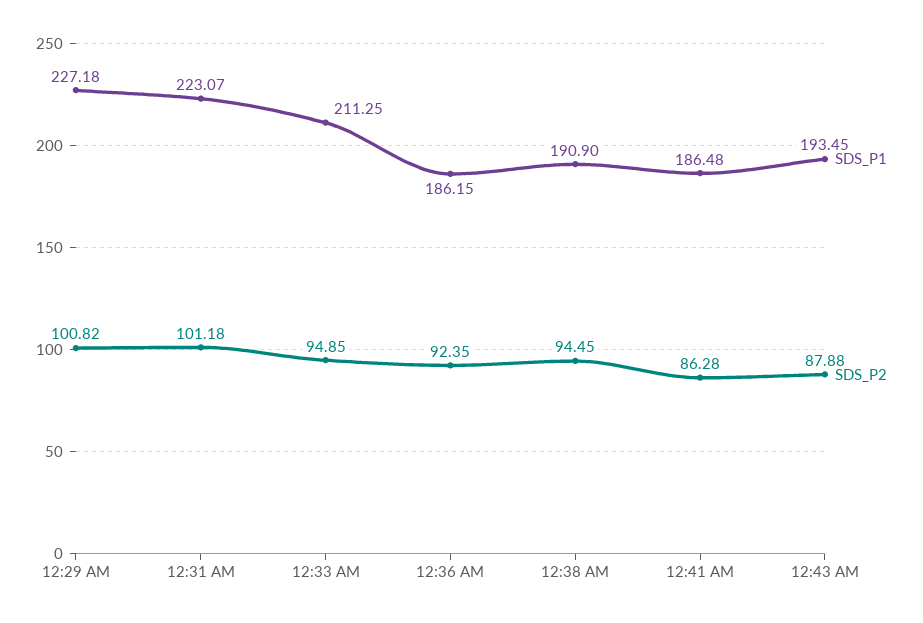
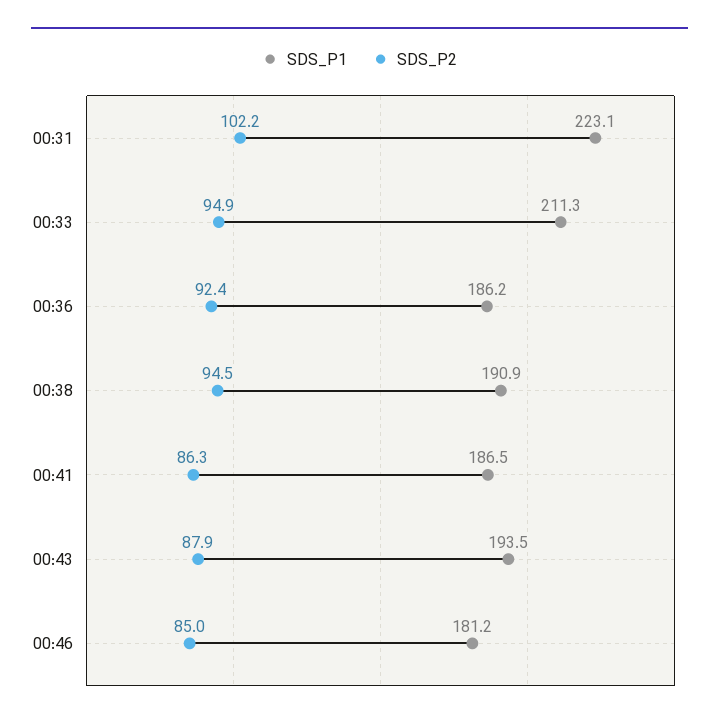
SDS_P1, 12:29 AM: 227.18 -> none
SDS_P2, 12:29 AM: 100.82 -> none
SDS_P2, 12:31 AM: 101.18 -> 102.2
SDS_P1, 00:46: none -> 181.2
SDS_P2, 00:46: none -> 85

